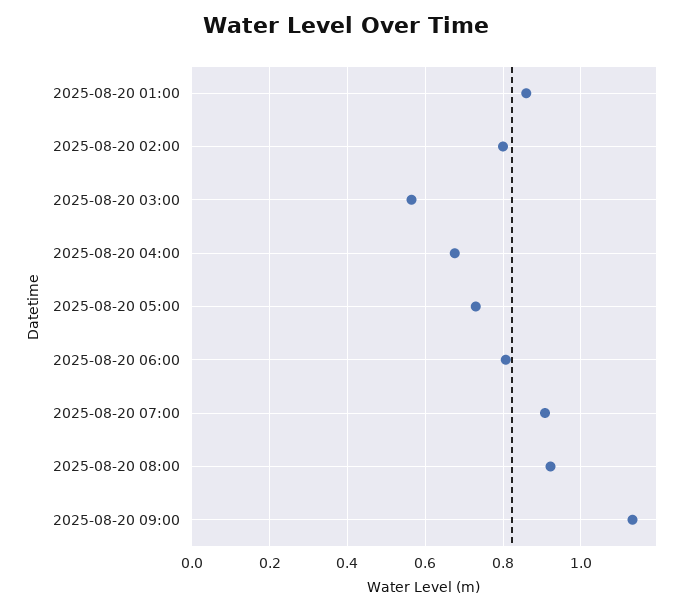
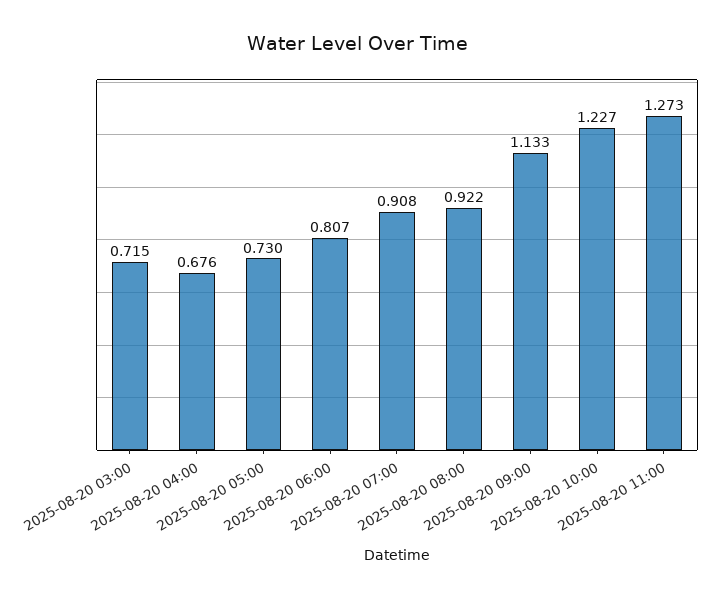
2025-08-20 01:00: 0.86 -> none
2025-08-20 02:00: 0.8 -> none
2025-08-20 03:00: 0.56 -> 0.715
2025-08-20 10:00: none -> 1.227
2025-08-20 11:00: none -> 1.273

